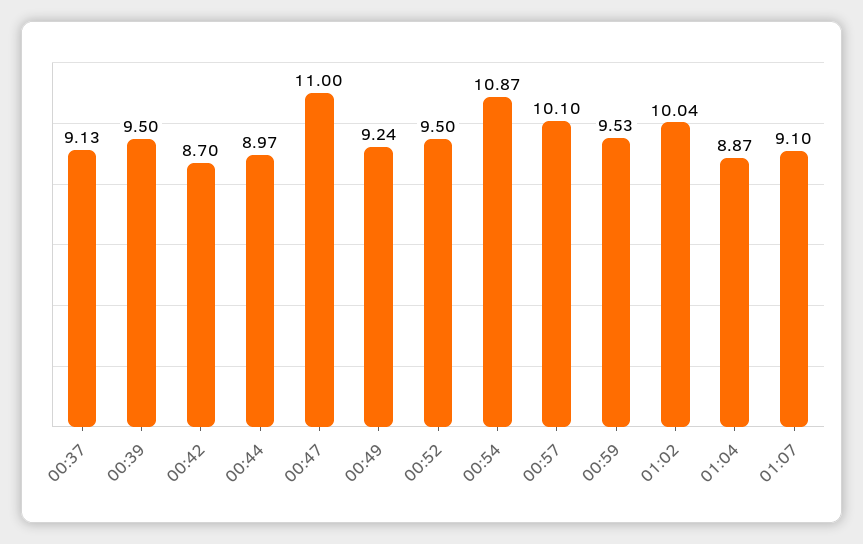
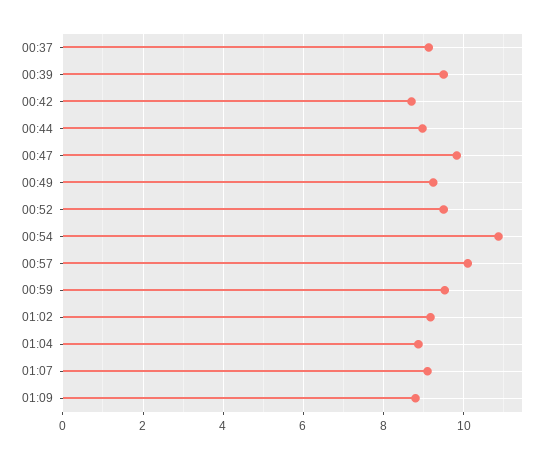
00:47: 11 -> 9.8
01:02: 10.04 -> 9.2
01:09: none -> 8.8

